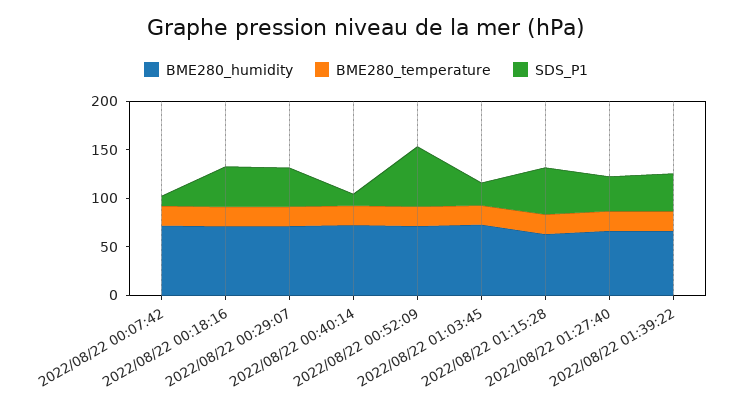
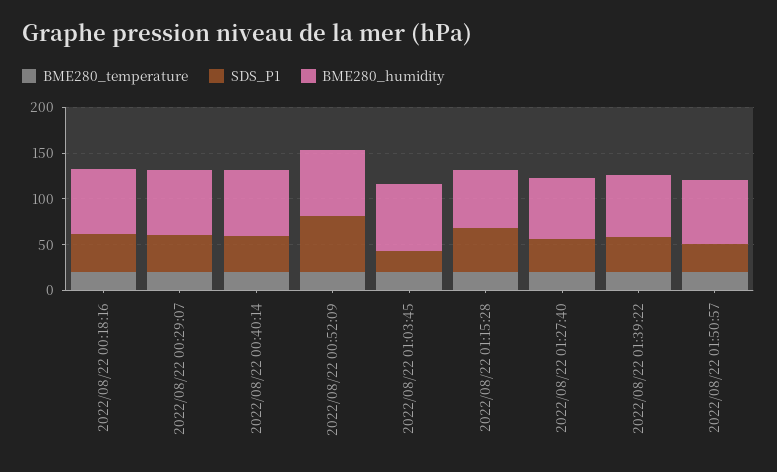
BME280_humidity, 2022/08/22 00:07:42: 70 -> none
BME280_temperature, 2022/08/22 00:07:42: 20 -> none
SDS_P1, 2022/08/22 00:07:42: 10 -> none
SDS_P1, 2022/08/22 00:40:14: 10 -> 40
BME280_temperature, 2022/08/22 01:50:57: none -> 20
SDS_P1, 2022/08/22 01:50:57: none -> 30
BME280_humidity, 2022/08/22 01:50:57: none -> 70

